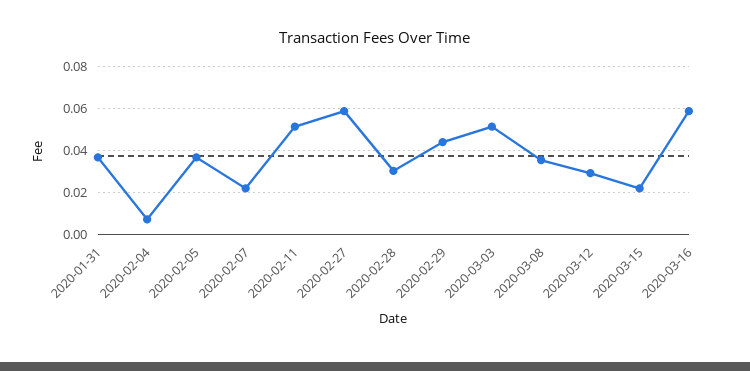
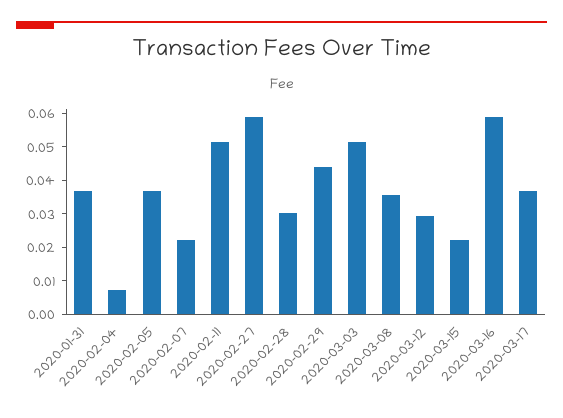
2020-03-17: none -> 0.0375

